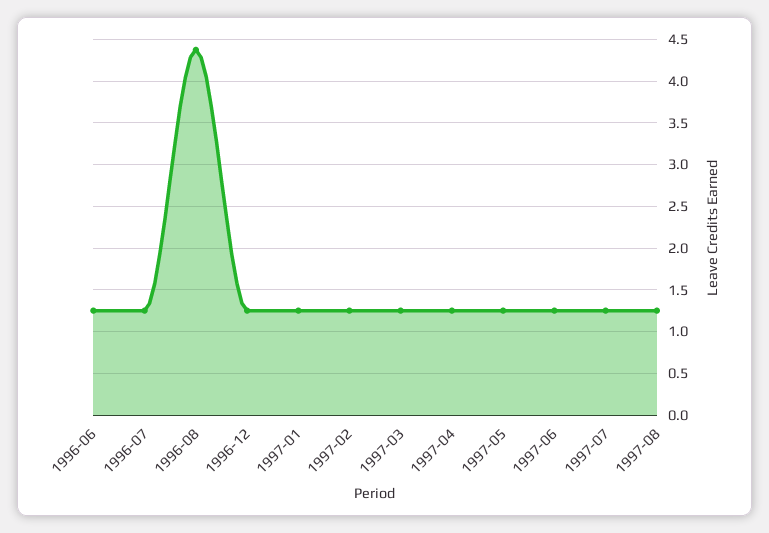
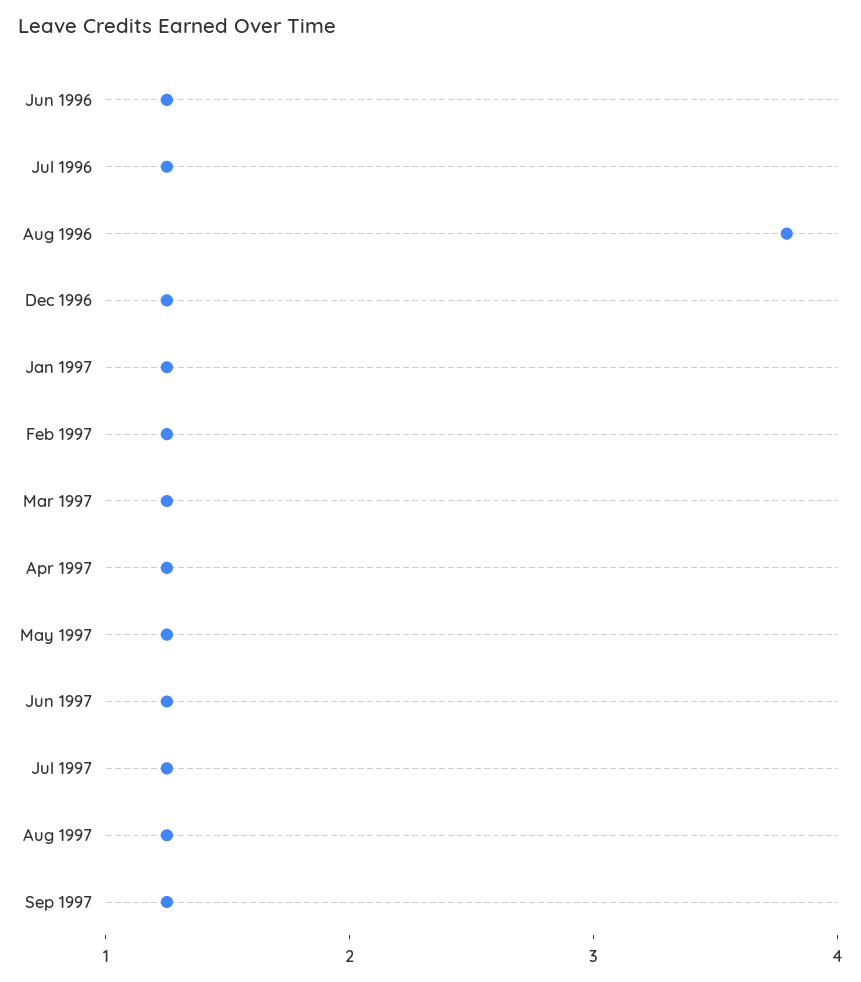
1996-08: 4.4 -> 3.8
Sep 1997: none -> 1.2

